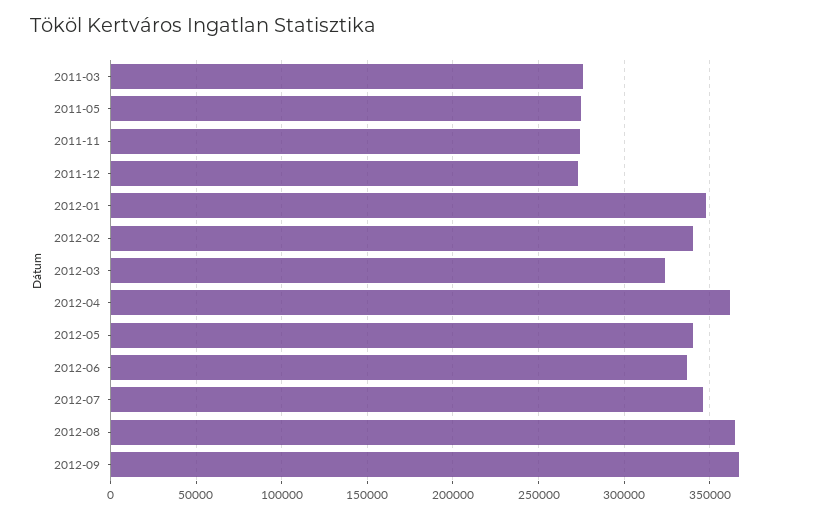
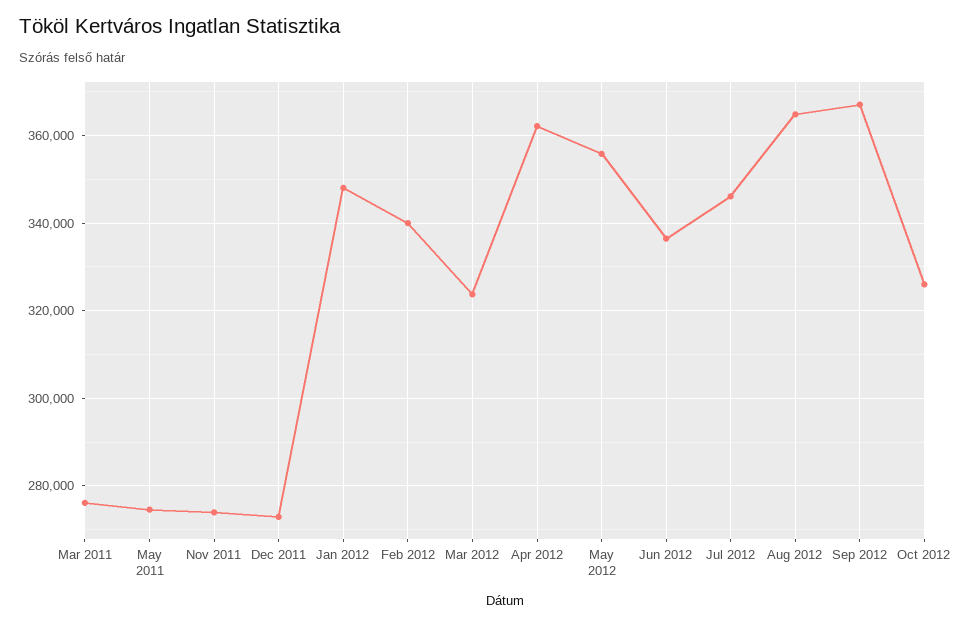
2012-05: 340000 -> 356000
Oct 2012: none -> 326000

